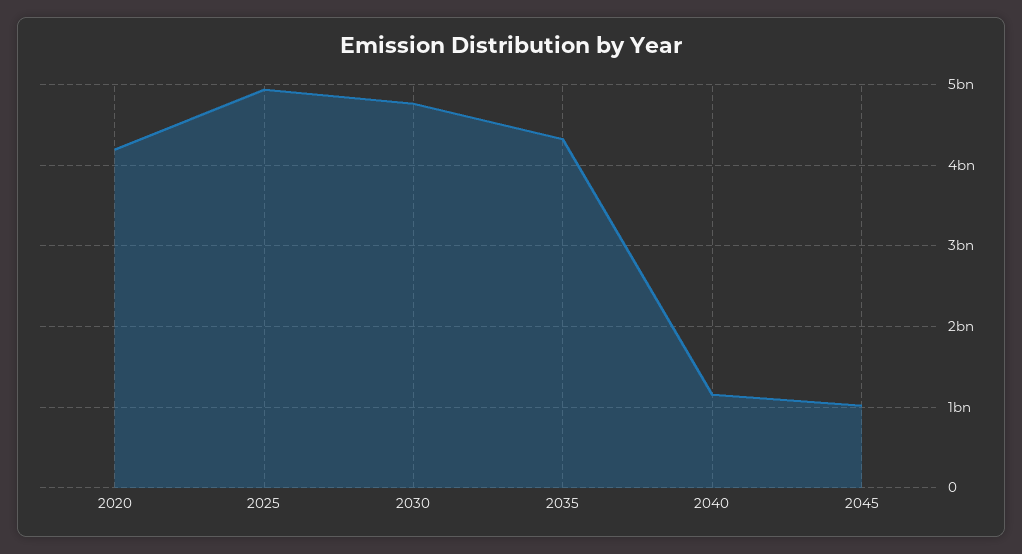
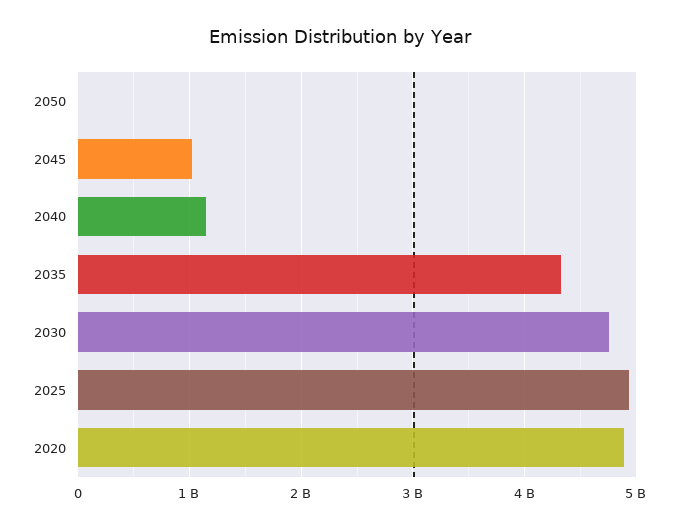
2020: 4200000000 -> 4900000000
2050: none -> 0

